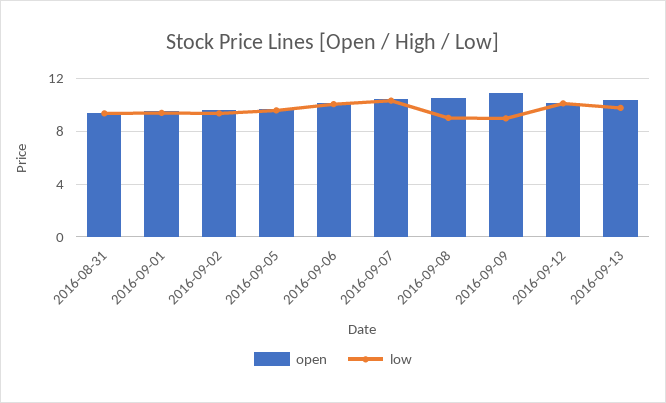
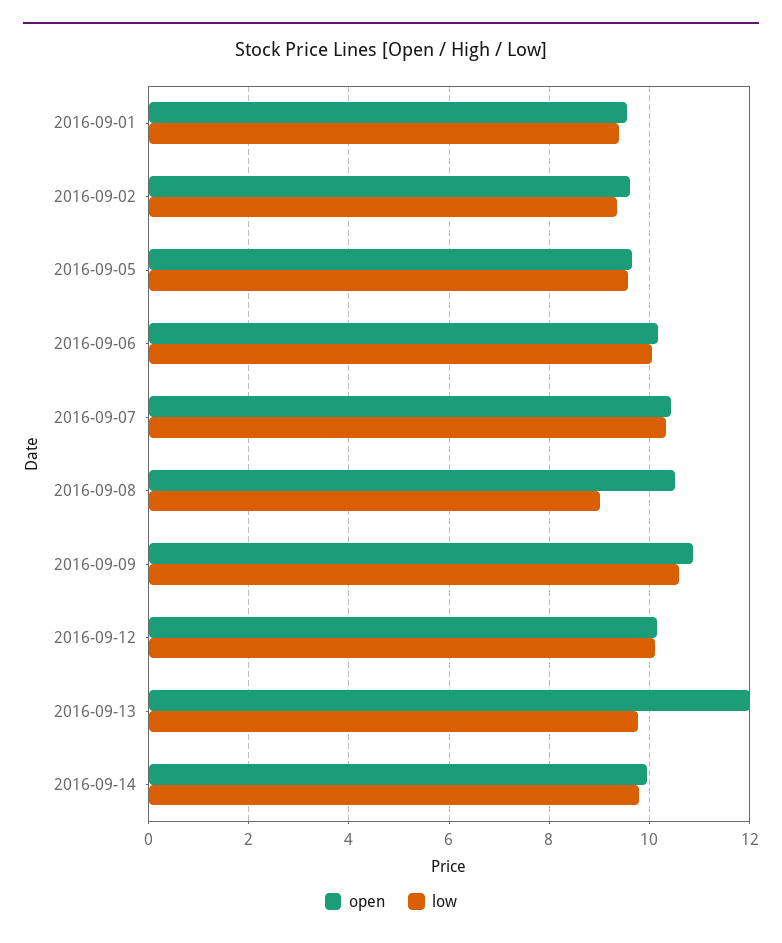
open, 2016-08-31: 9.5 -> none
low, 2016-08-31: 9.5 -> none
low, 2016-09-09: 9 -> 10.6
open, 2016-09-13: 10.5 -> 12
open, 2016-09-14: none -> 10
low, 2016-09-14: none -> 9.8

